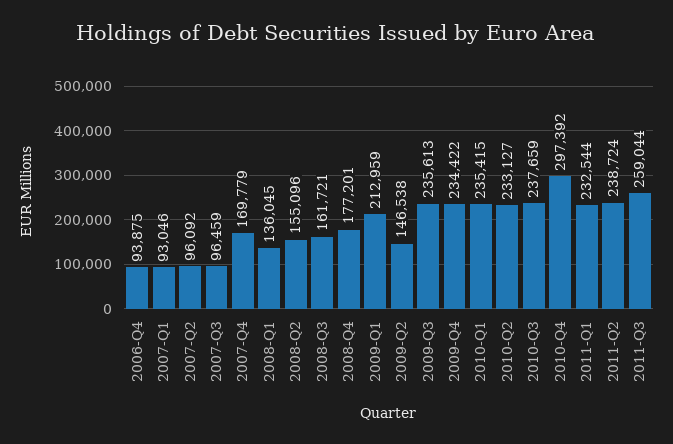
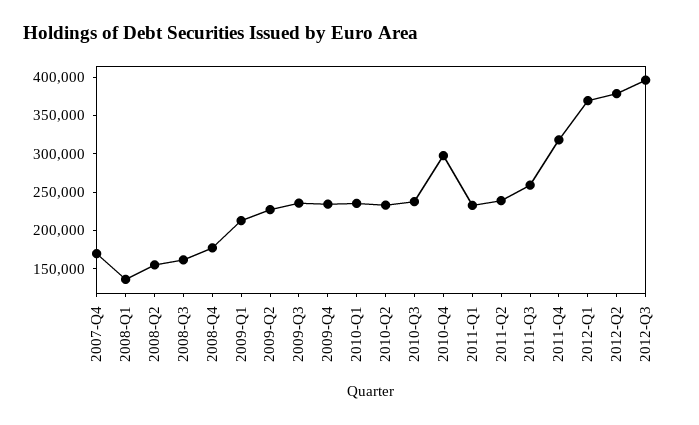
2006-Q4: 93875 -> none
2007-Q1: 93046 -> none
2007-Q2: 96092 -> none
2007-Q3: 96459 -> none
2009-Q2: 146538 -> 225000
2011-Q4: none -> 325000
2012-Q1: none -> 375000
2012-Q2: none -> 375000
2012-Q3: none -> 400000

